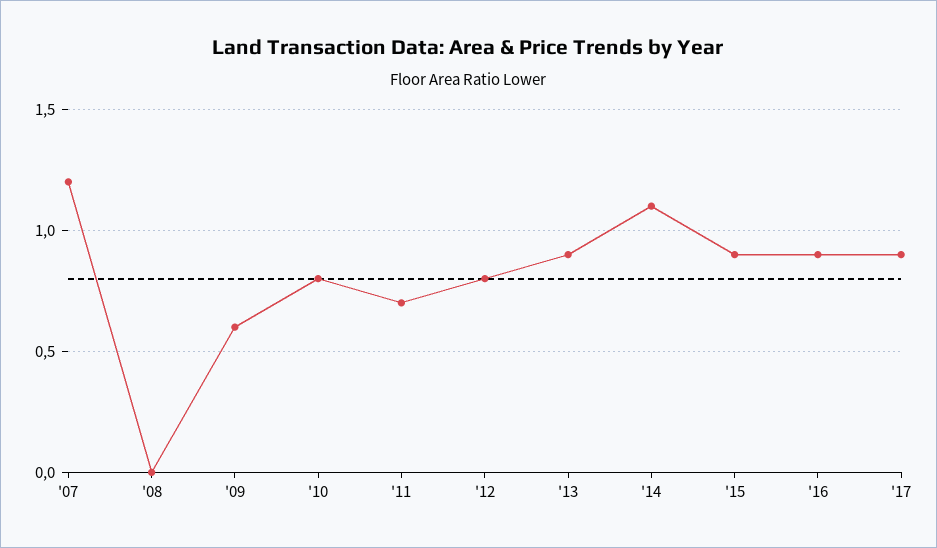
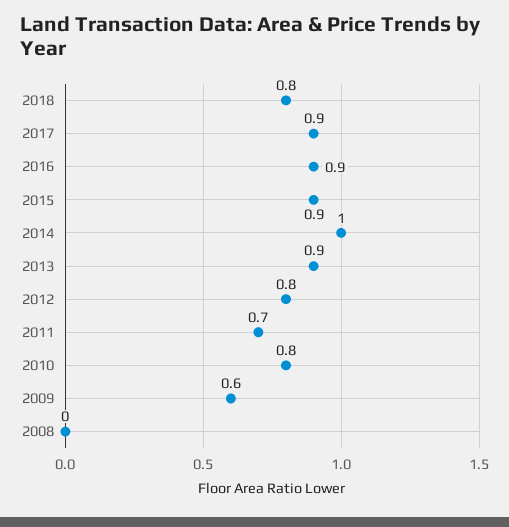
'07: 1.2 -> none
'14: 1.1 -> 1
2018: none -> 0.8

